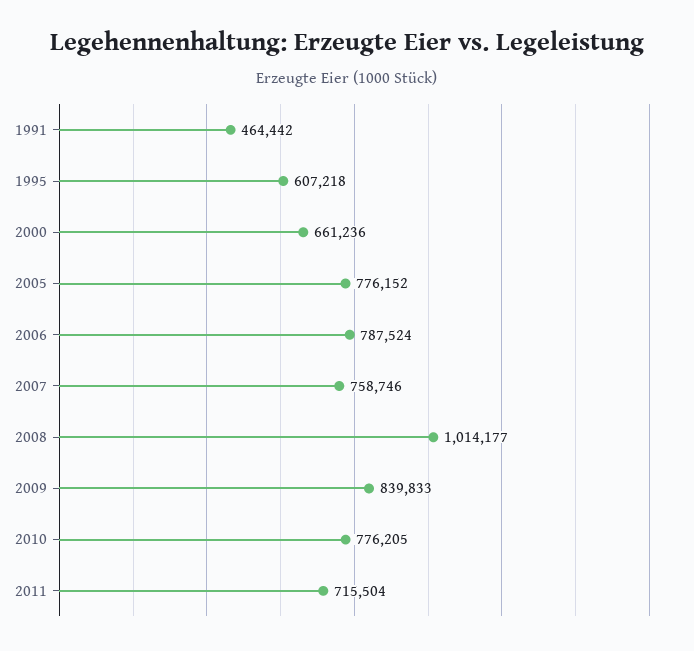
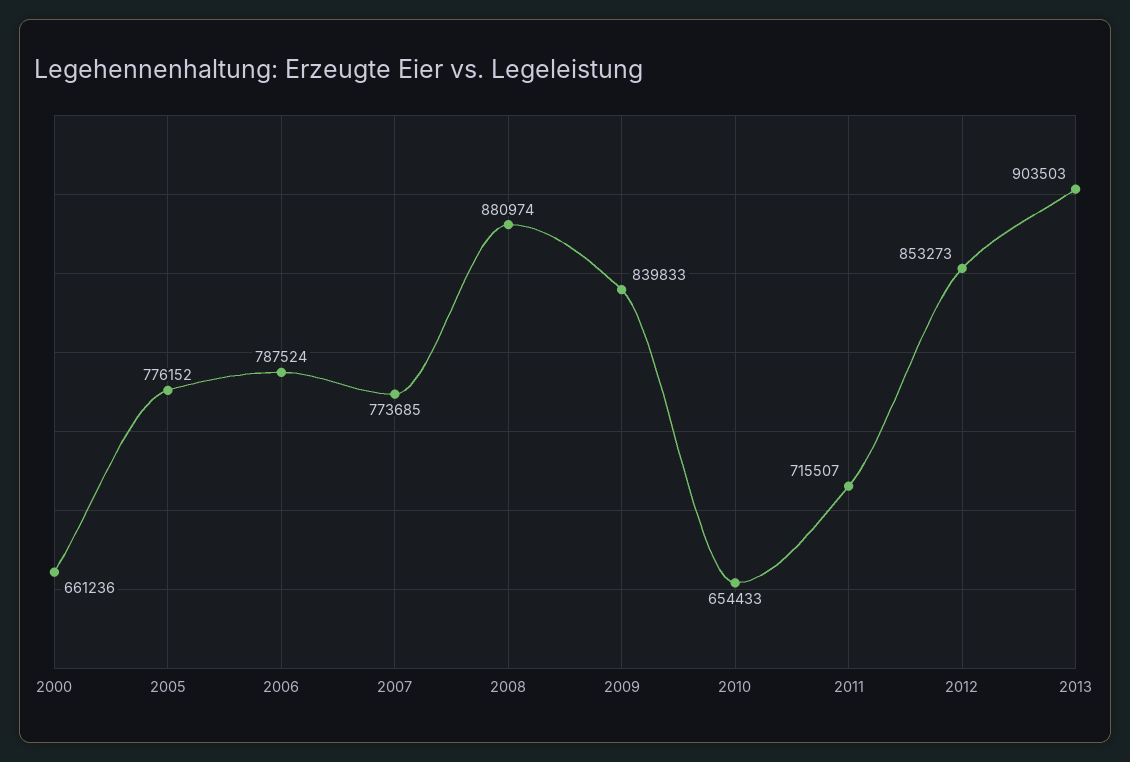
1991: 464442 -> none
1995: 607218 -> none
2007: 758746 -> 773685
2008: 1014177 -> 880974
2010: 776205 -> 654433
2011: 715504 -> 715507
2012: none -> 853273
2013: none -> 903503

